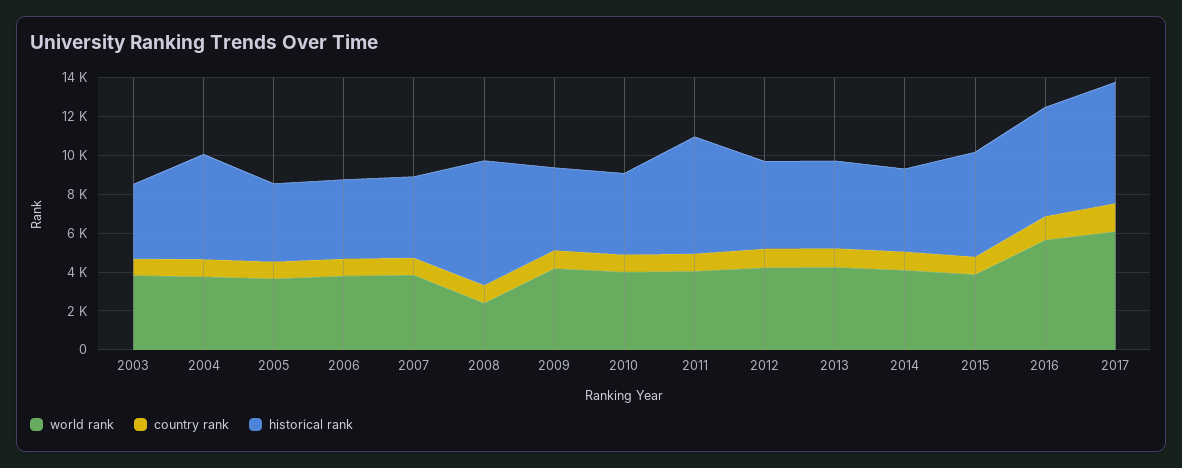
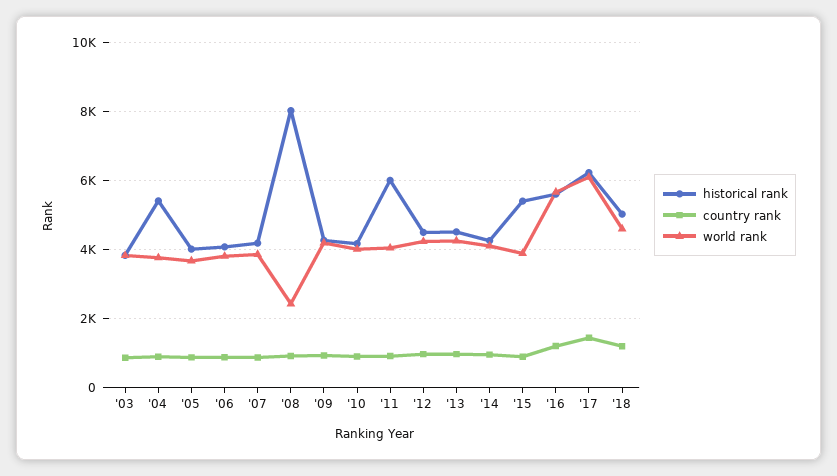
historical rank, 2008: 6500 -> 8000
historical rank, '18: none -> 5000
country rank, '18: none -> 1200
world rank, '18: none -> 4600

